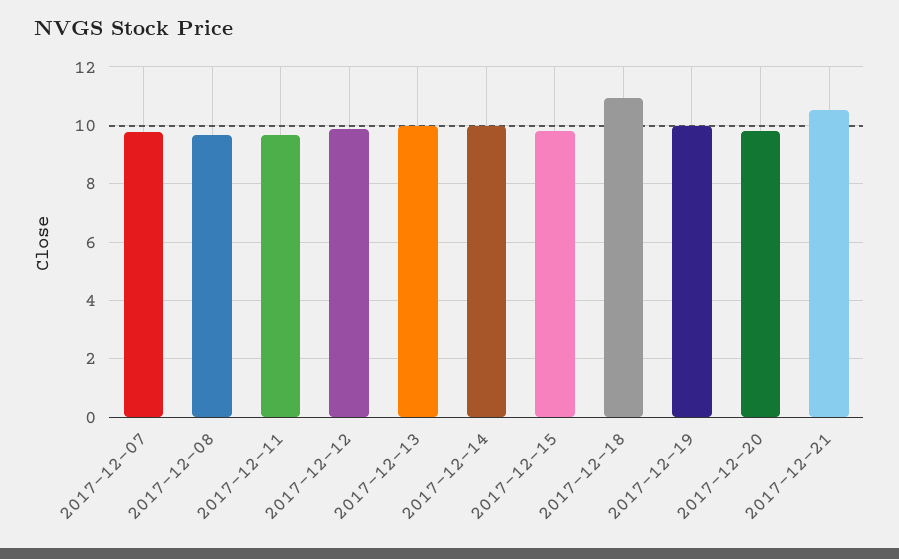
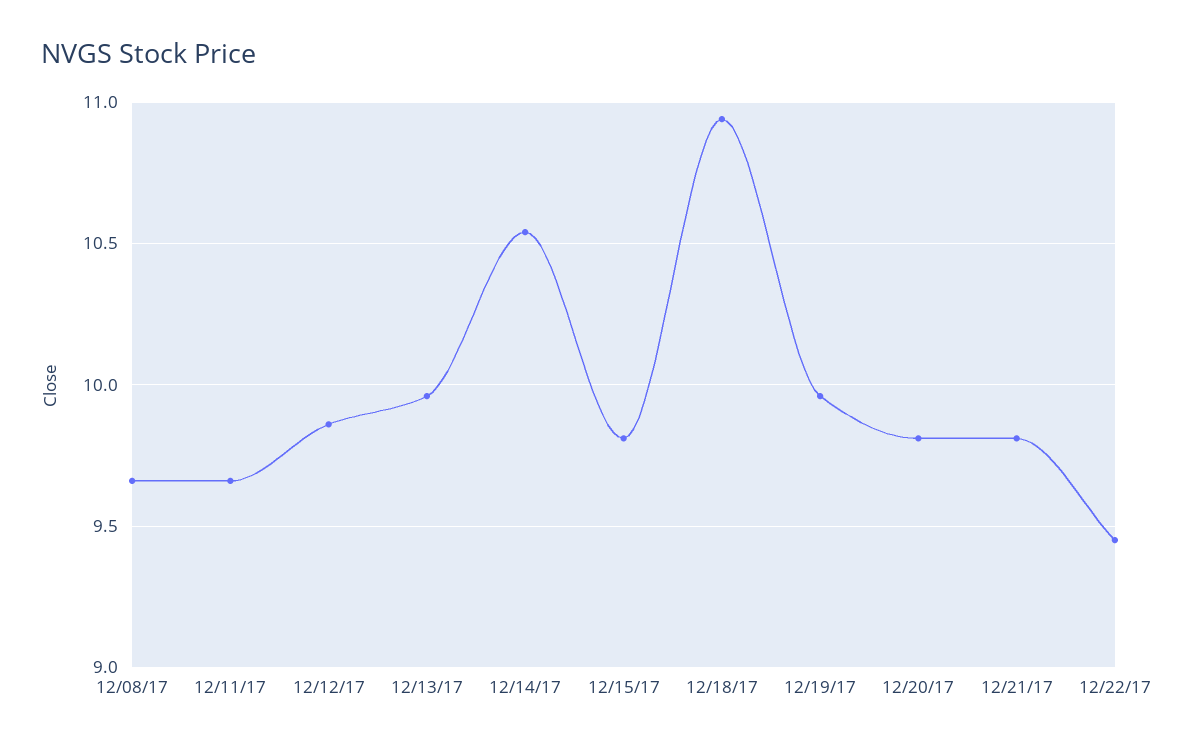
2017-12-07: 9.75 -> none
2017-12-14: 10 -> 10.55
2017-12-21: 10.5 -> 9.8
12/22/17: none -> 9.45

